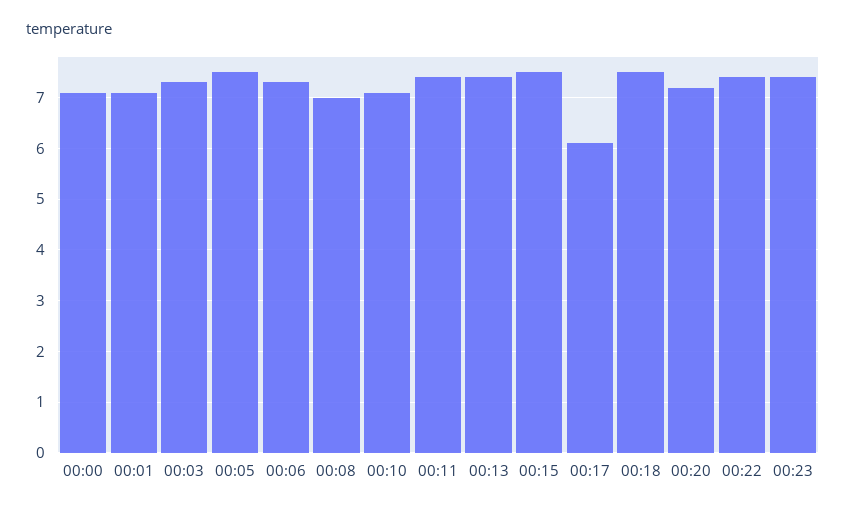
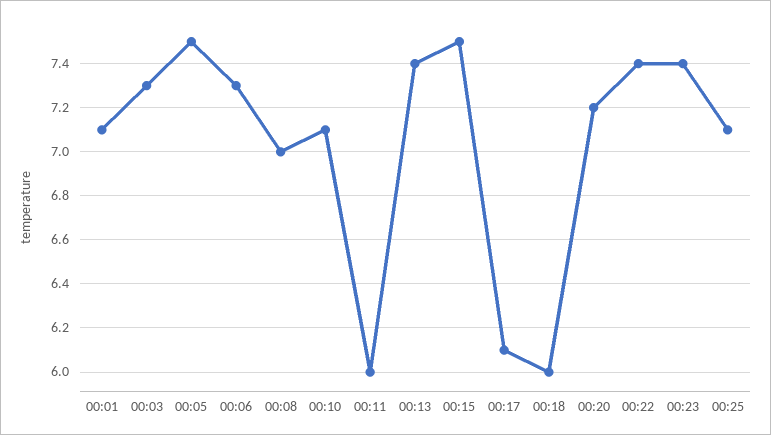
00:00: 7 -> none
00:11: 7.5 -> 6
00:18: 7.5 -> 6
00:25: none -> 7.1

